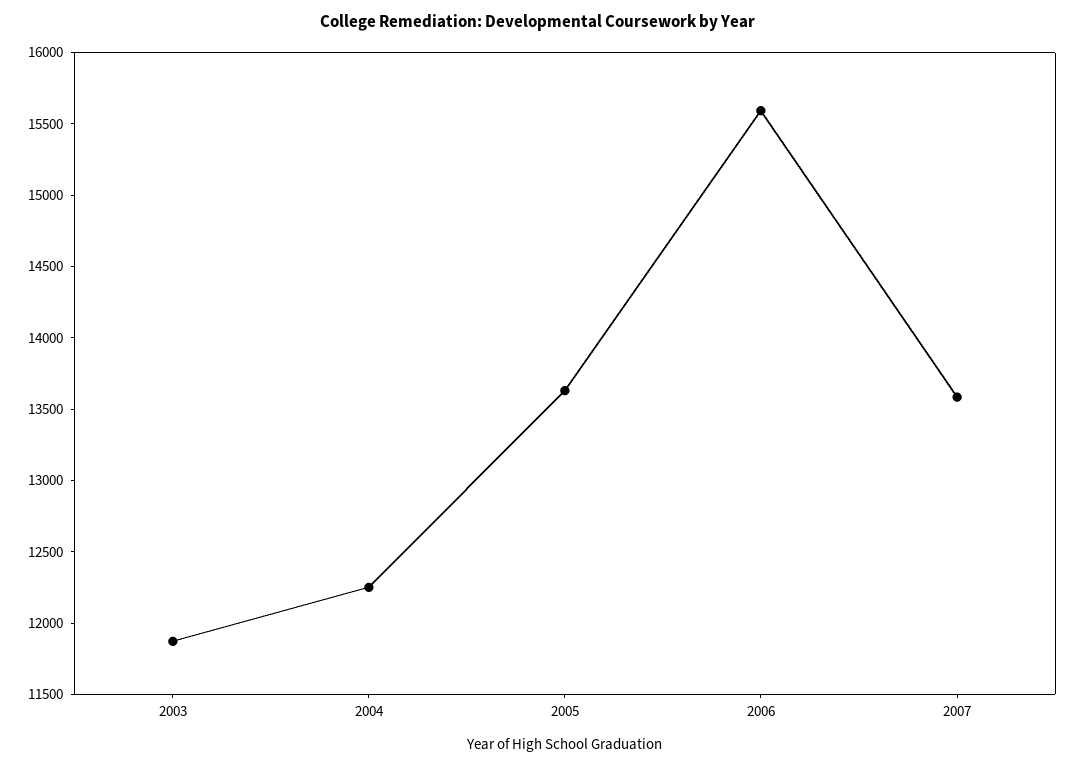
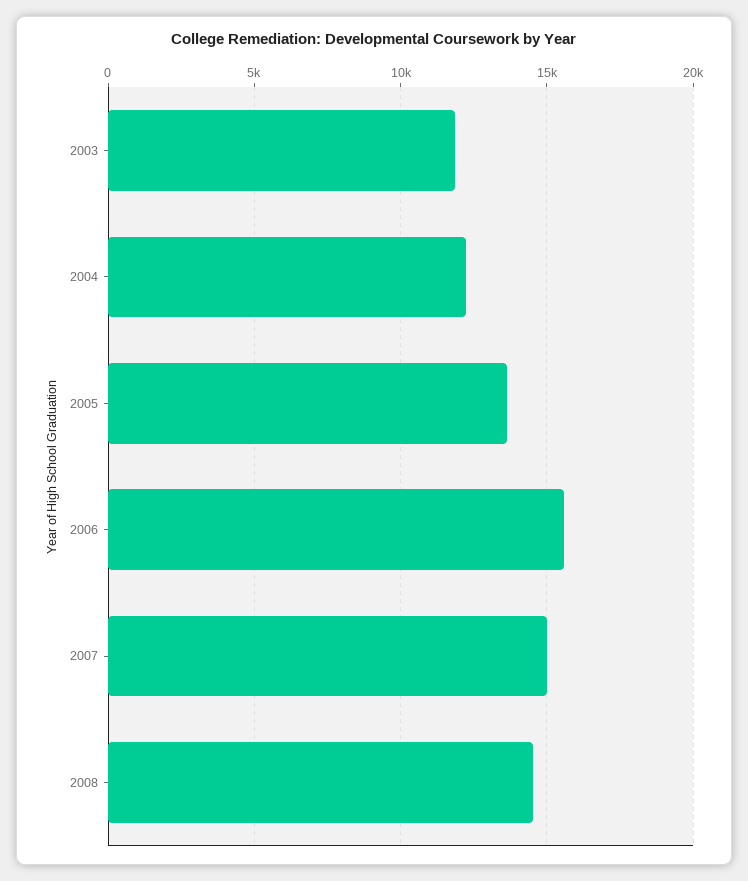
2007: 13600 -> 15000
2008: none -> 14500

